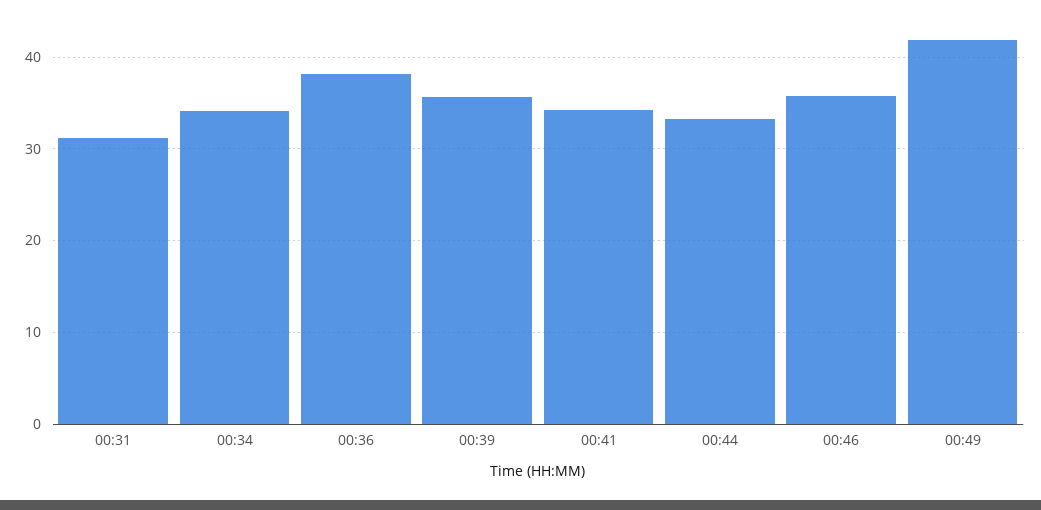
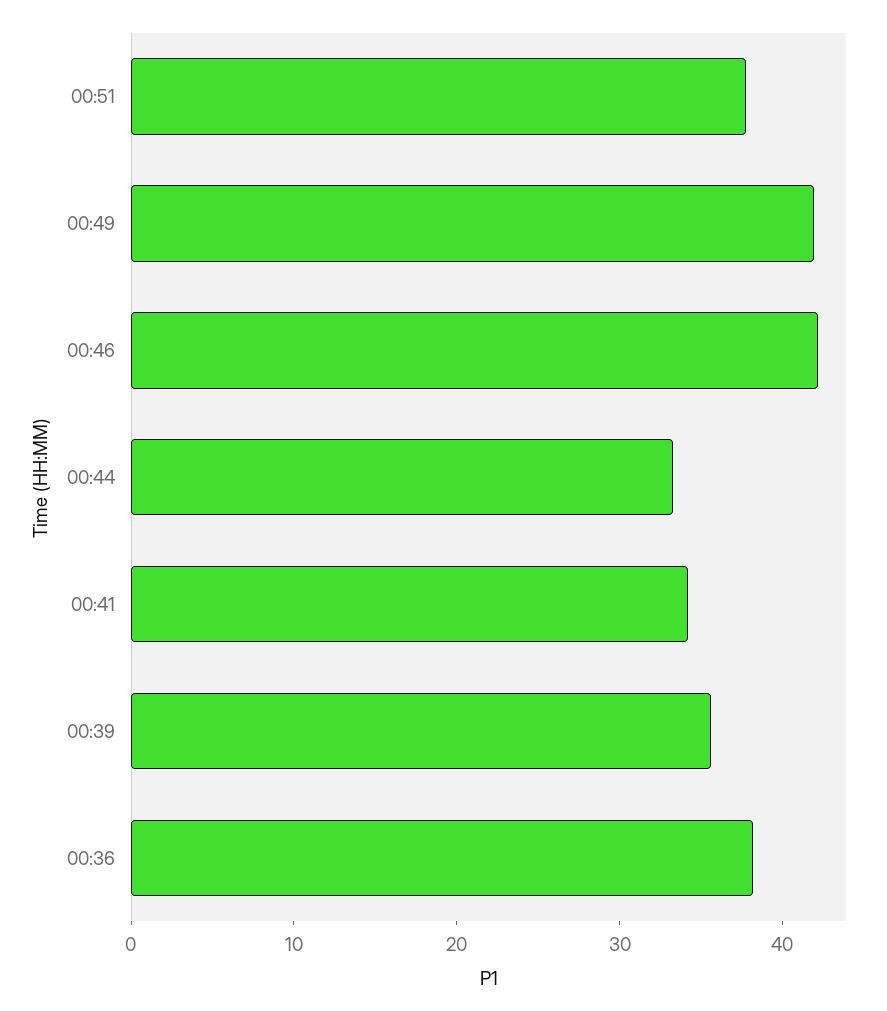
00:31: 31 -> none
00:34: 34 -> none
00:46: 36 -> 42
00:51: none -> 38

